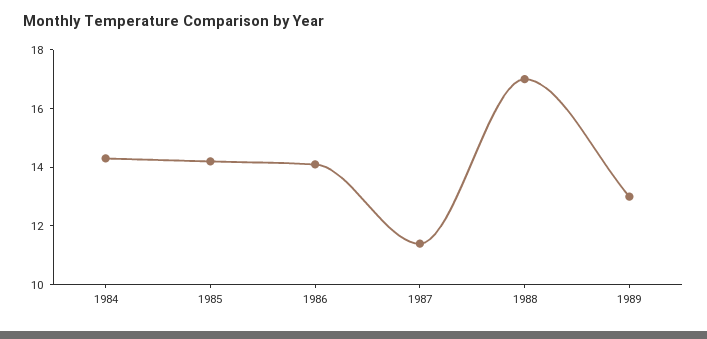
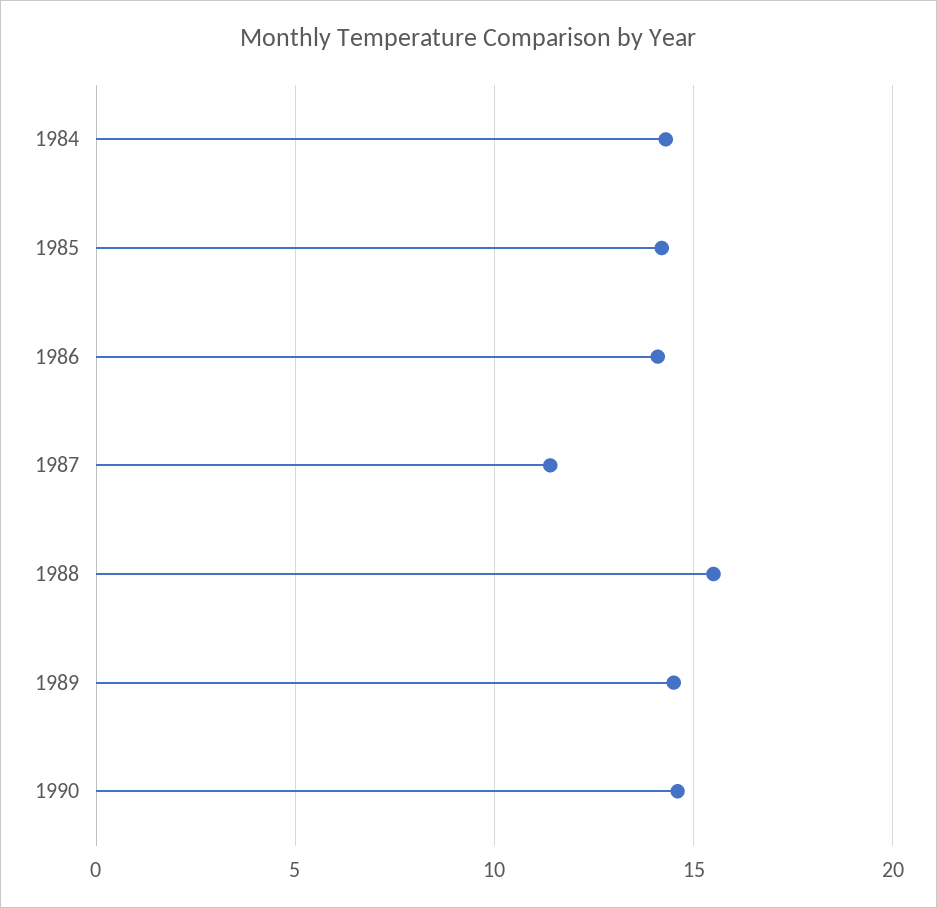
1988: 17 -> 15.5
1989: 13 -> 14.5
1990: none -> 14.5

